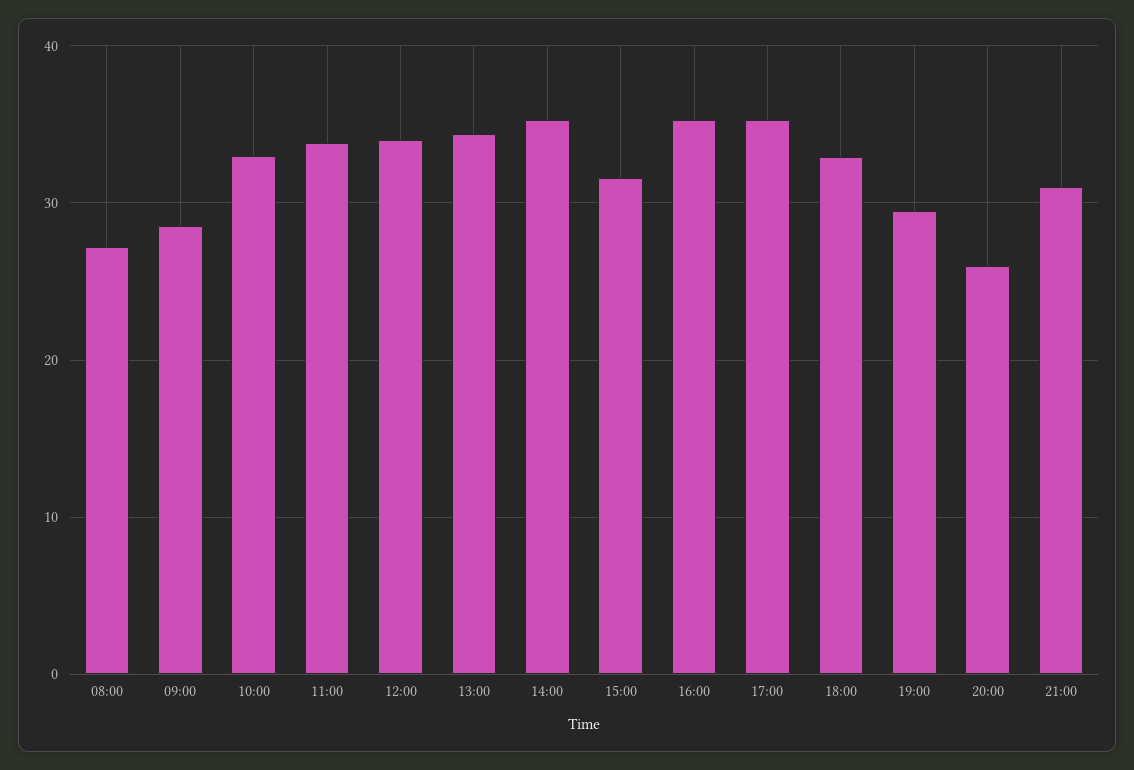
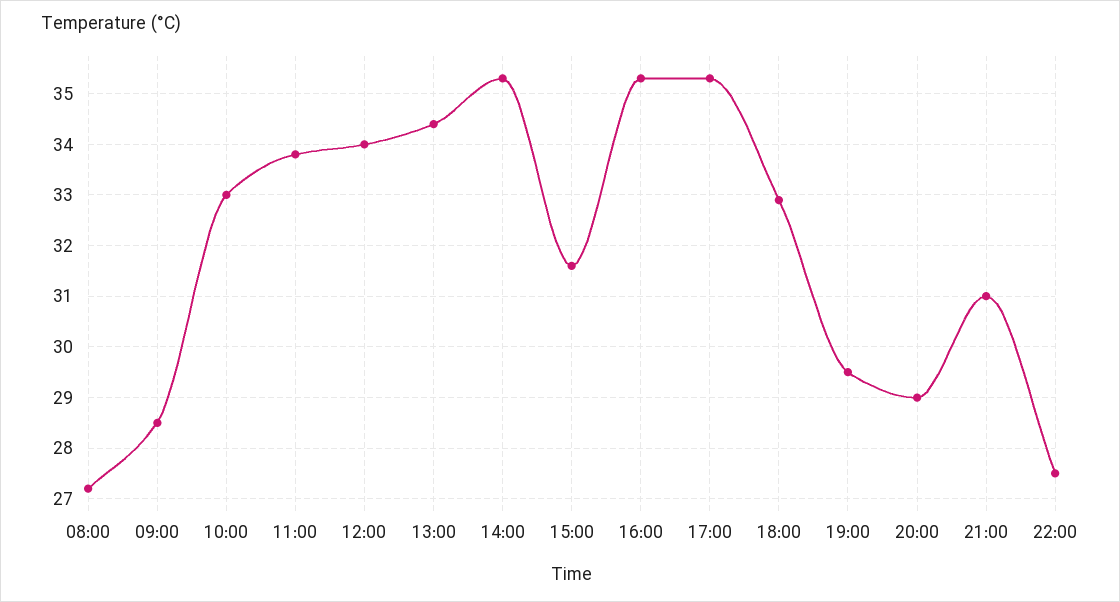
20:00: 26 -> 29
22:00: none -> 27.5

